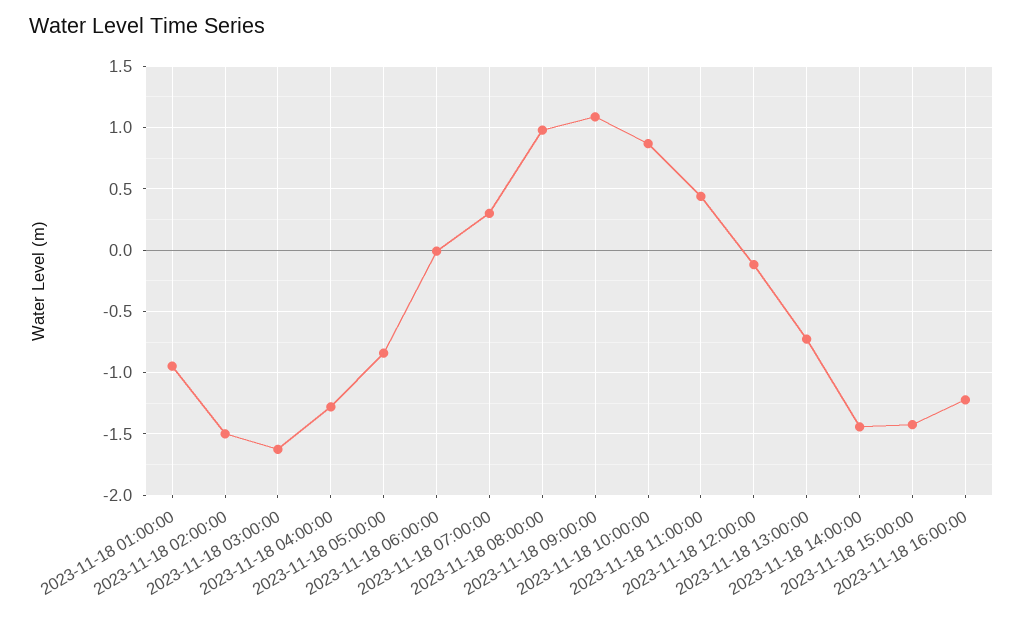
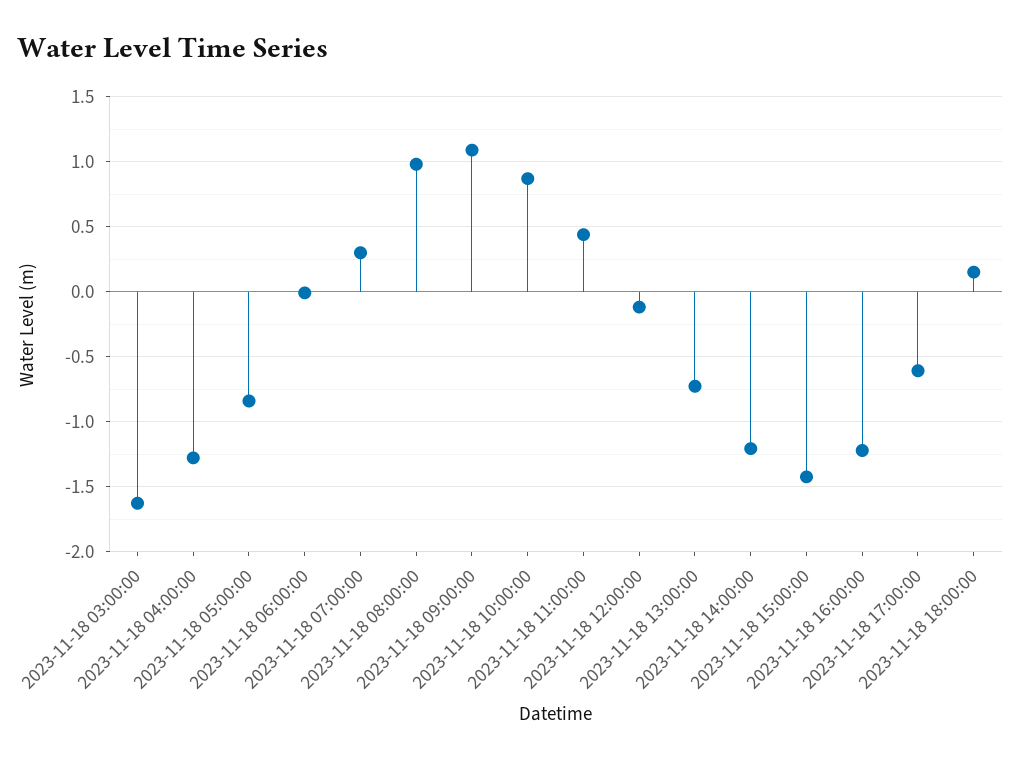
2023-11-18 01:00:00: -0.95 -> none
2023-11-18 02:00:00: -1.5 -> none
2023-11-18 14:00:00: -1.45 -> -1.2
2023-11-18 17:00:00: none -> -0.6
2023-11-18 18:00:00: none -> 0.15

